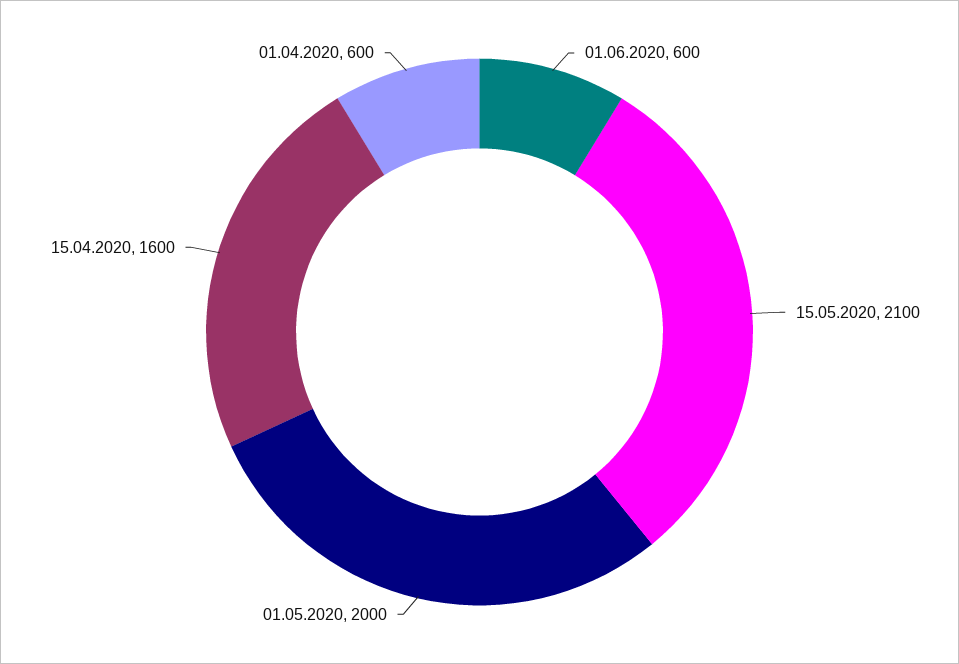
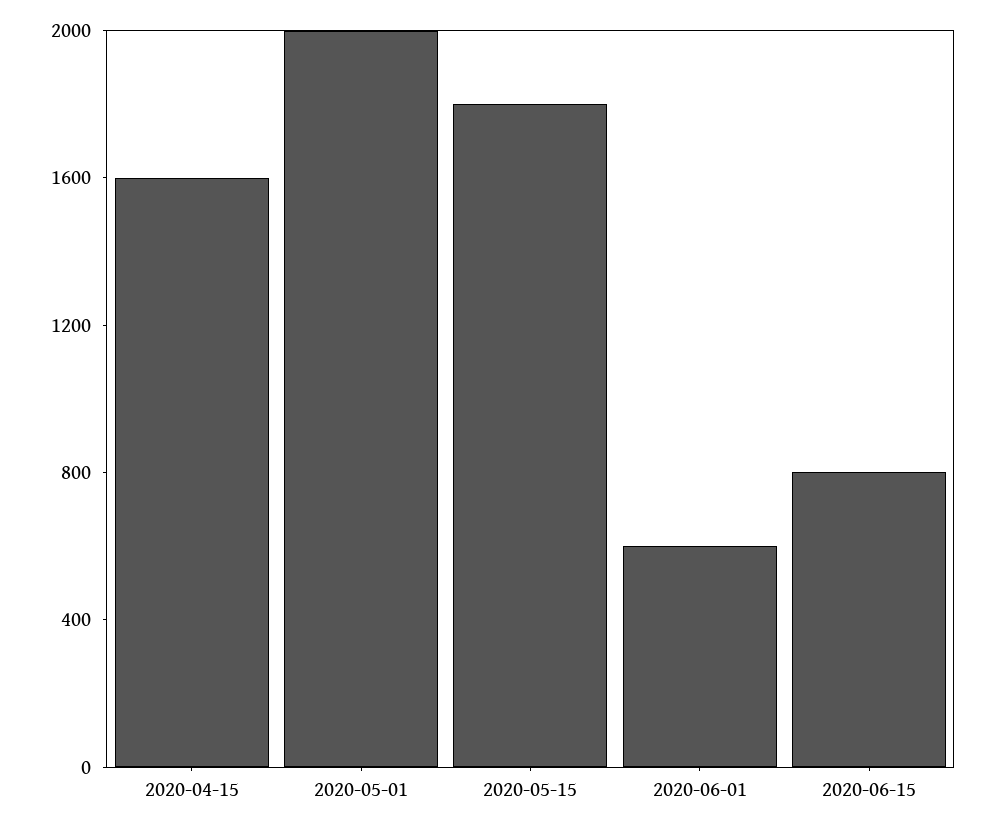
15.05.2020: 2100 -> 1800
01.04.2020: 600 -> none
2020-06-15: none -> 800

